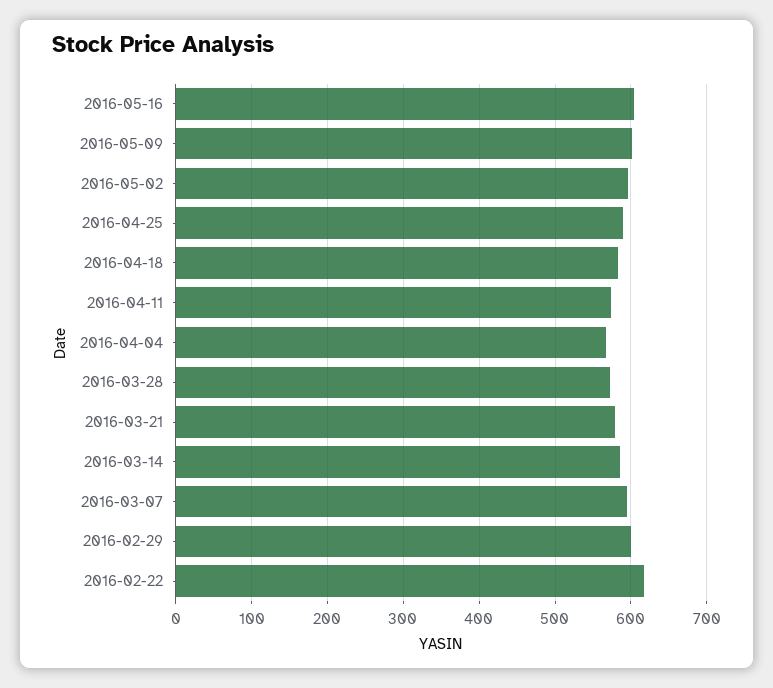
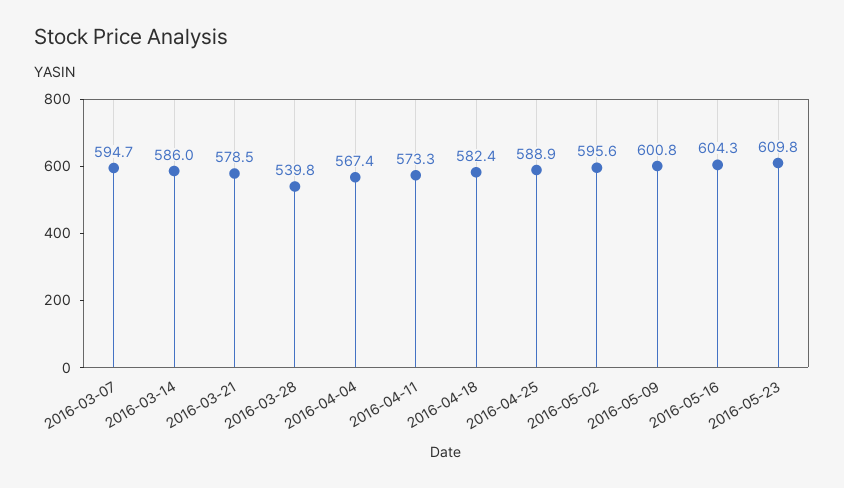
2016-03-28: 570 -> 539.8
2016-02-29: 600 -> none
2016-02-22: 620 -> none
2016-05-23: none -> 609.8

